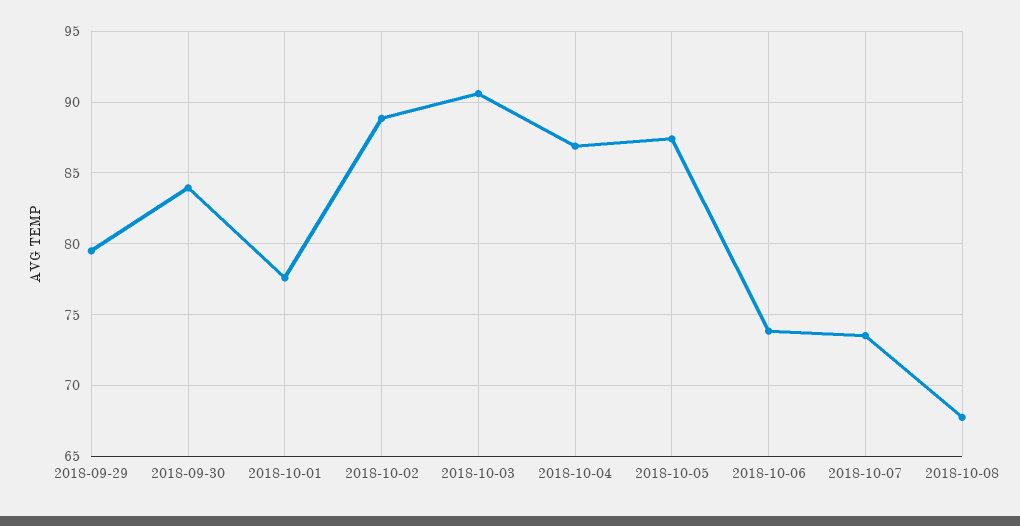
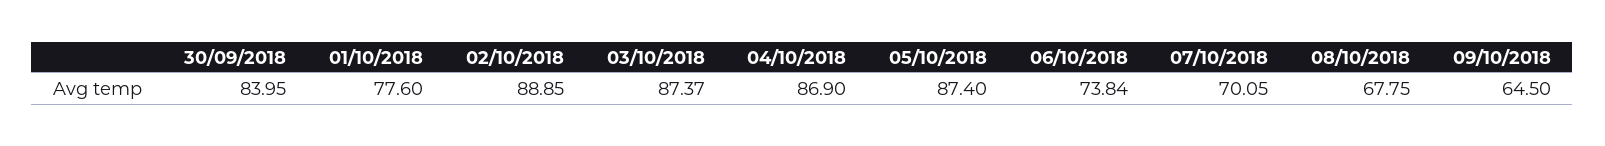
2018-09-29: 79.5 -> none
2018-10-03: 90.5 -> 87.37
2018-10-07: 73.5 -> 70.05
09/10/2018: none -> 64.5

